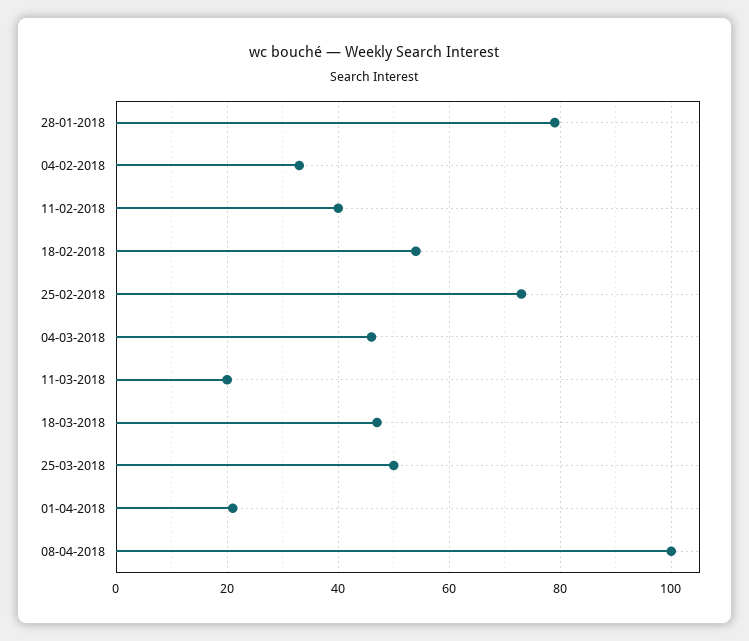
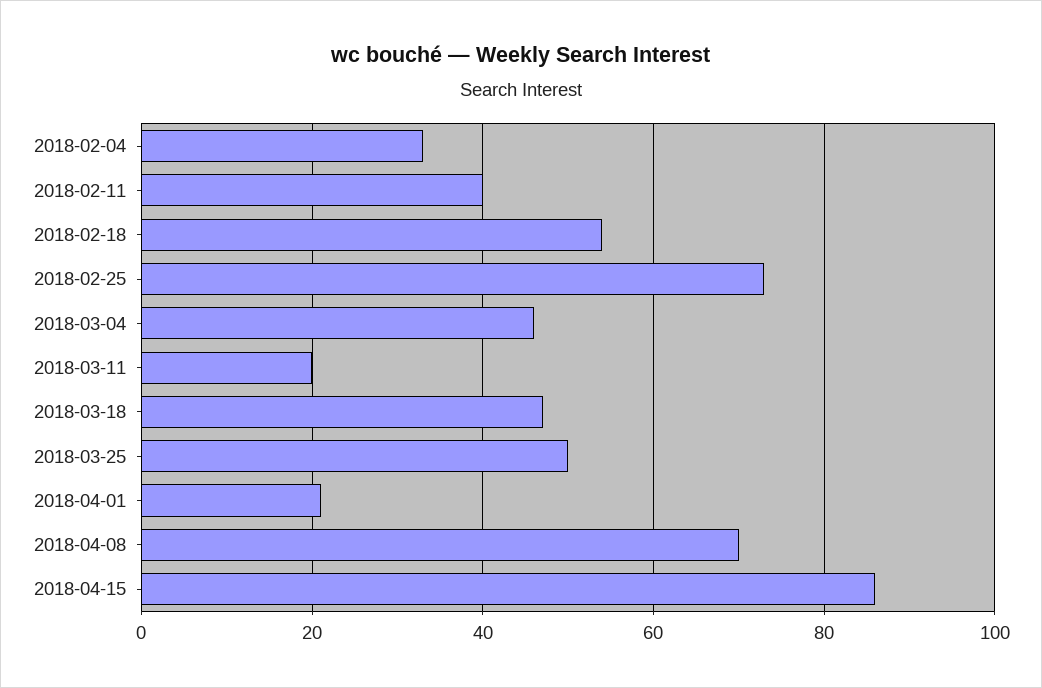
28-01-2018: 80 -> none
08-04-2018: 100 -> 70
2018-04-15: none -> 85

